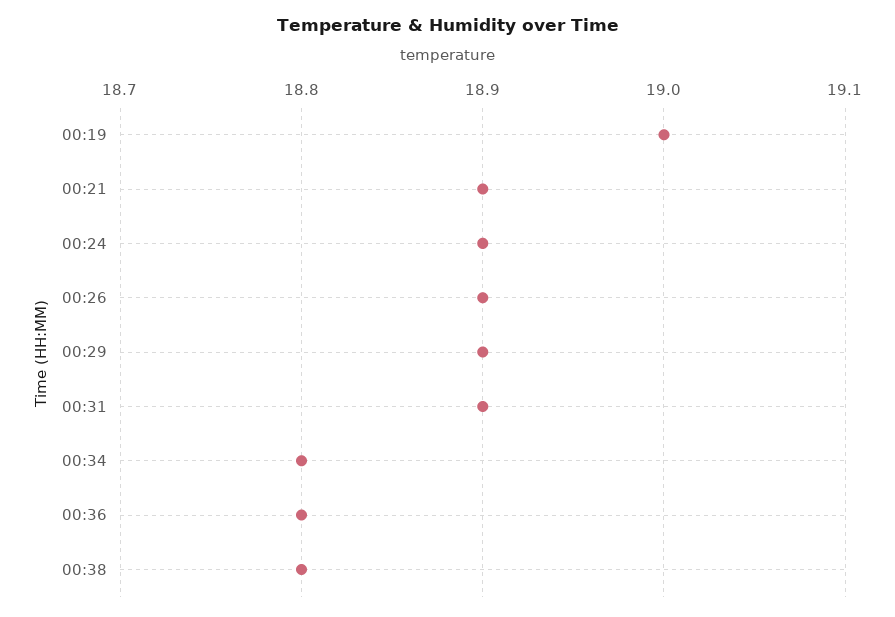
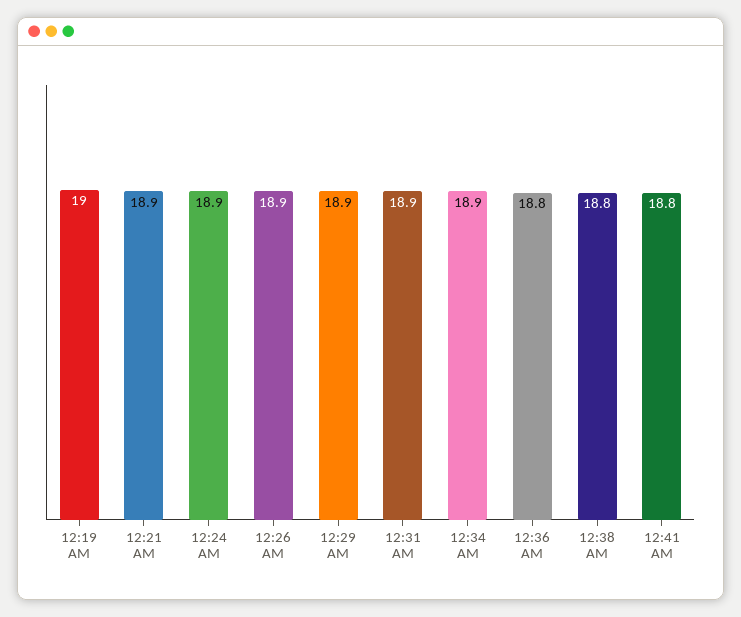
00:34: 18.8 -> 18.9
12:41 AM: none -> 18.8

